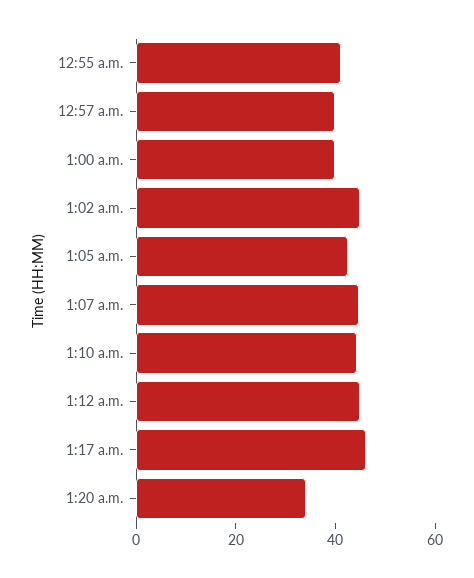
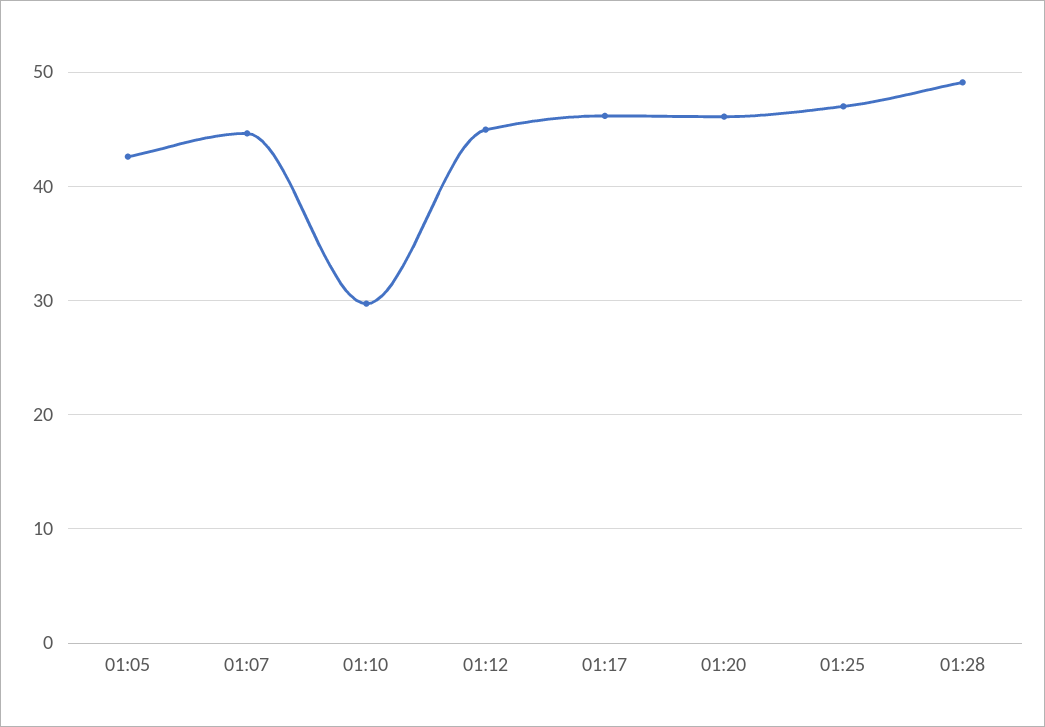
12:55 a.m.: 40 -> none
12:57 a.m.: 40 -> none
1:00 a.m.: 40 -> none
1:02 a.m.: 45 -> none
1:10 a.m.: 45 -> 30
1:20 a.m.: 35 -> 46
01:25: none -> 47
01:28: none -> 49

